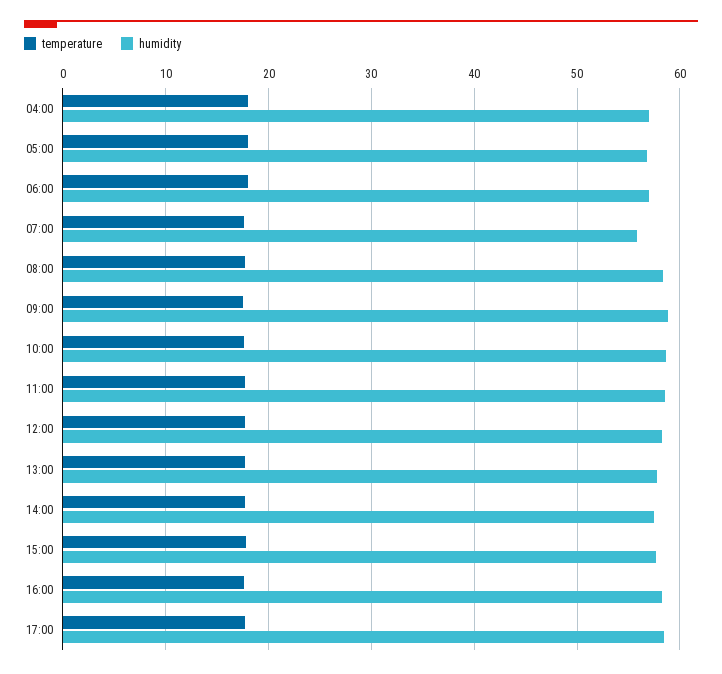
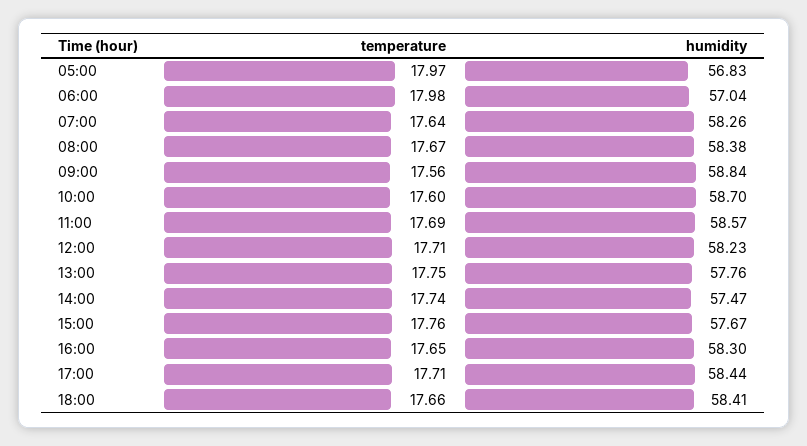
temperature, 04:00: 18 -> none
humidity, 04:00: 57 -> none
humidity, 07:00: 56 -> 58.26
temperature, 18:00: none -> 17.66
humidity, 18:00: none -> 58.41

